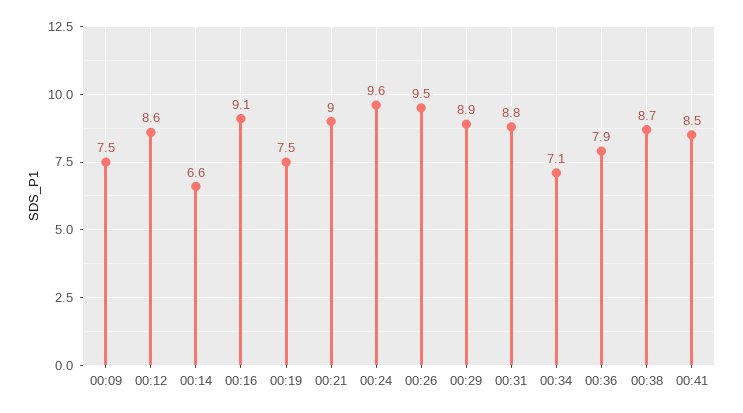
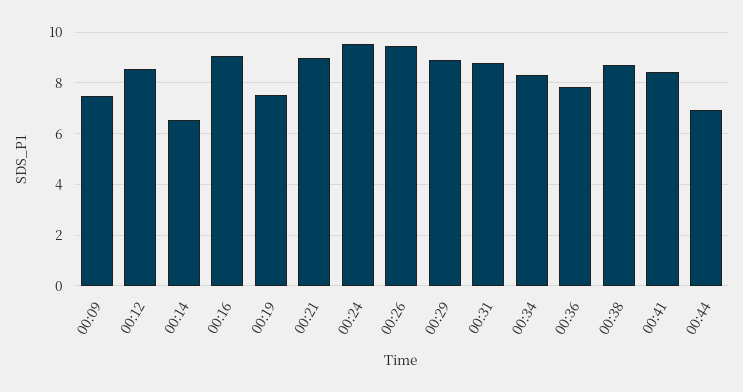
00:34: 7.1 -> 8.25
00:44: none -> 7

